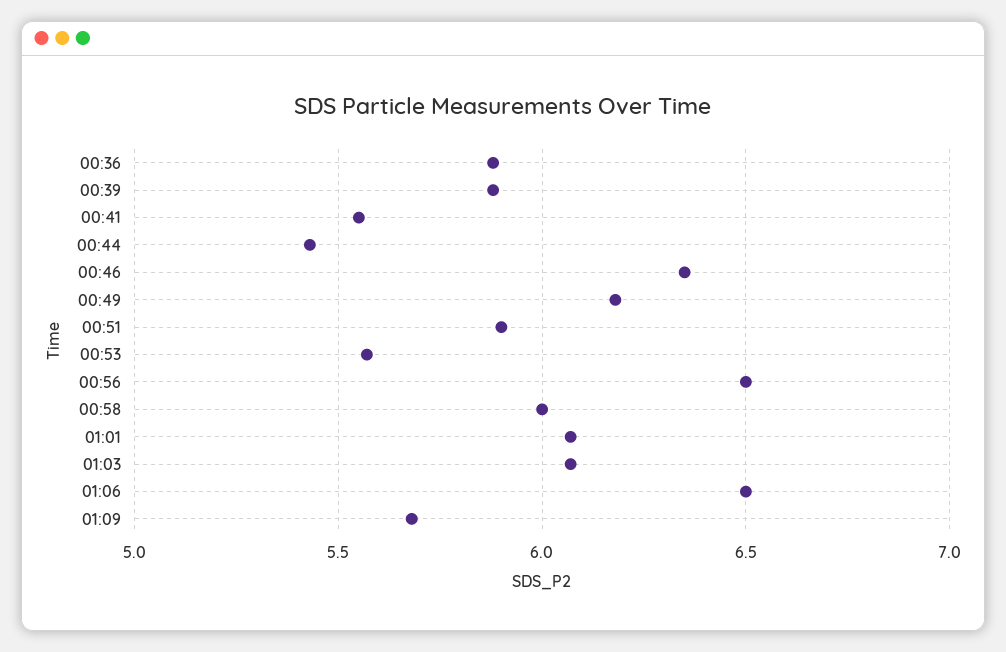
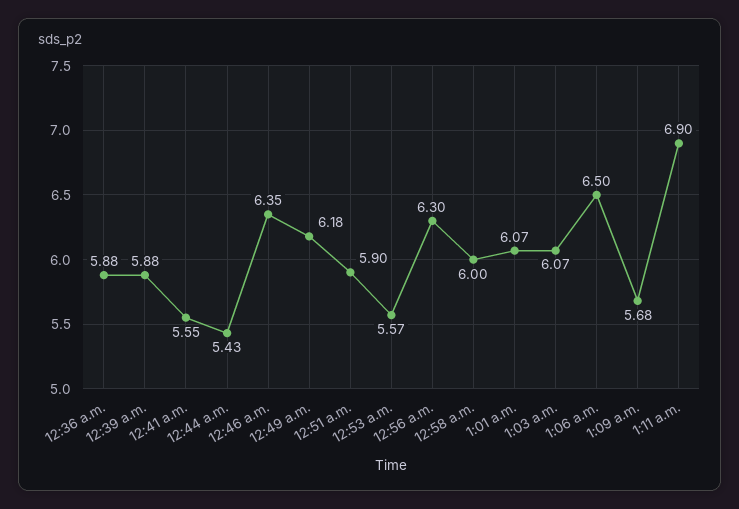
00:56: 6.5 -> 6.3
1:11 a.m.: none -> 6.9

